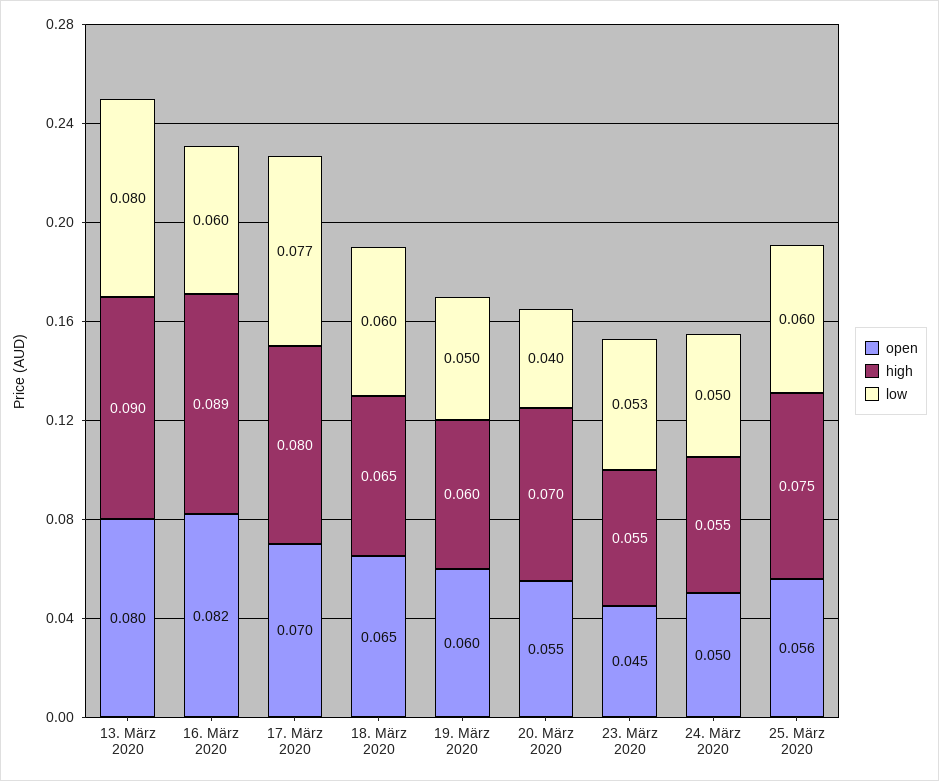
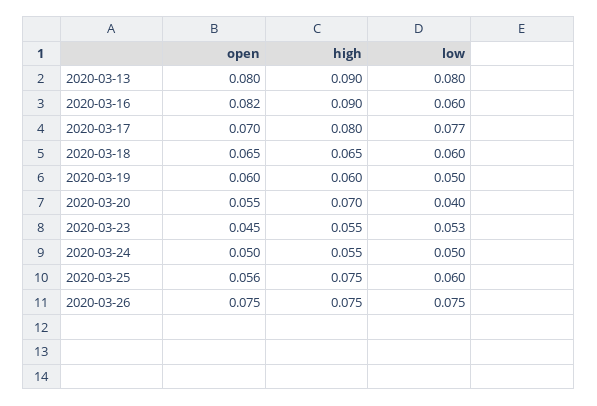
high, 16. März 2020: 0.089 -> 0.09
open, 2020-03-26: none -> 0.075
high, 2020-03-26: none -> 0.075
low, 2020-03-26: none -> 0.075

